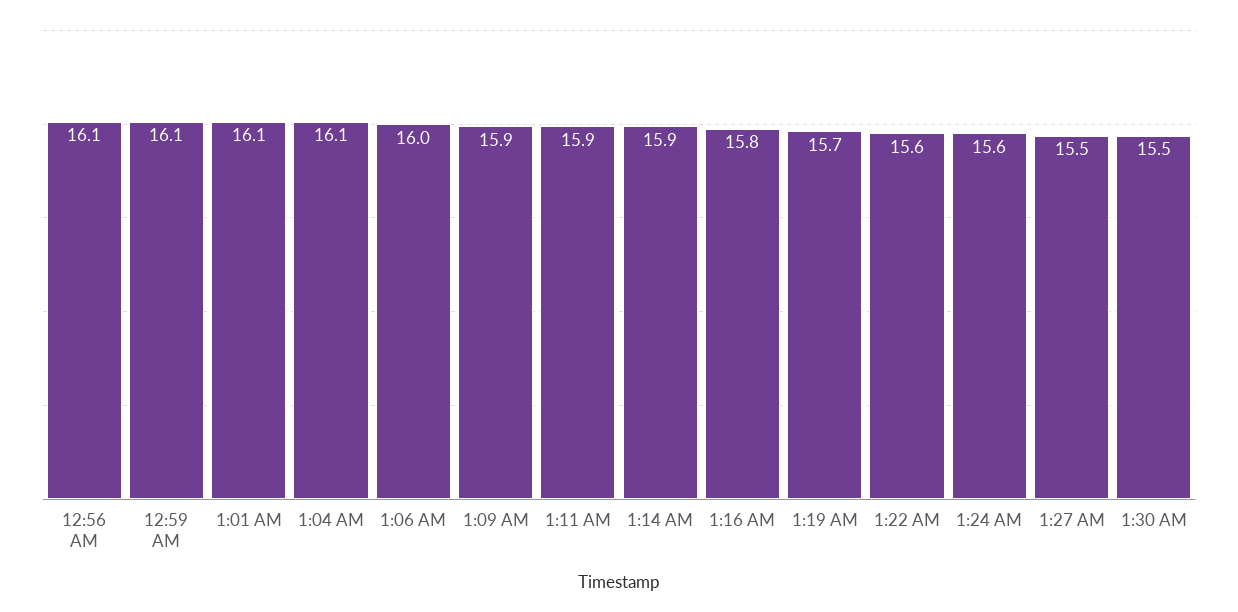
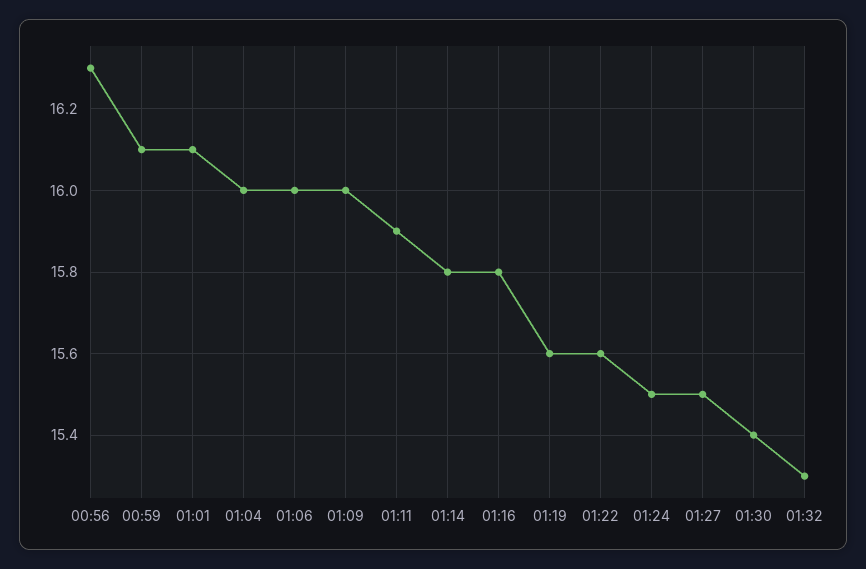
12:56 AM: 16.1 -> 16.3
1:04 AM: 16.1 -> 16
1:09 AM: 15.9 -> 16
1:14 AM: 15.9 -> 15.8
1:19 AM: 15.7 -> 15.6
1:24 AM: 15.6 -> 15.5
1:30 AM: 15.5 -> 15.4
01:32: none -> 15.3

